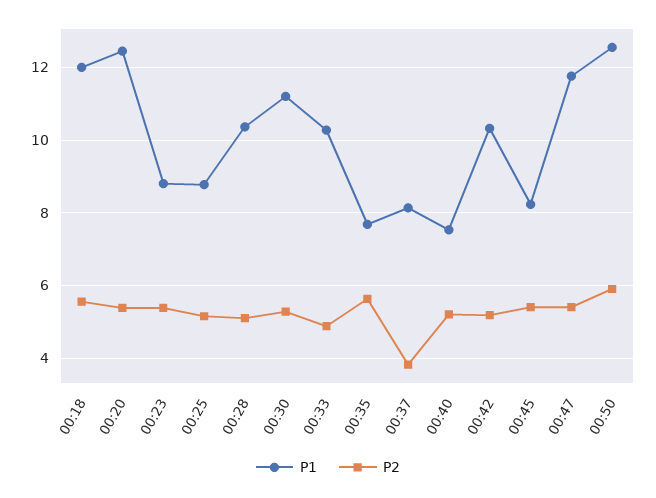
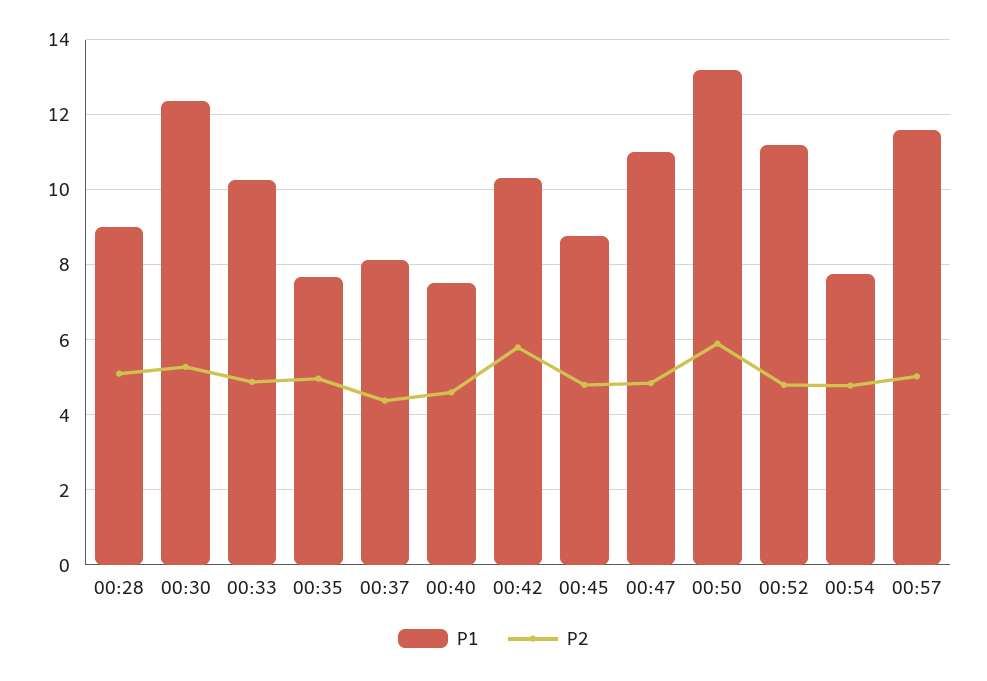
P1, 00:18: 12 -> none
P2, 00:18: 5.6 -> none
P1, 00:20: 12.4 -> none
P2, 00:20: 5.4 -> none
P1, 00:23: 8.8 -> none
P2, 00:23: 5.4 -> none
P1, 00:25: 8.8 -> none
P2, 00:25: 5.2 -> none
P1, 00:28: 10.4 -> 9
P1, 00:30: 11.2 -> 12.4
P2, 00:35: 5.6 -> 5
P2, 00:37: 3.8 -> 4.4
P2, 00:40: 5.2 -> 4.6
P2, 00:42: 5.2 -> 5.8
P1, 00:45: 8.2 -> 8.8
P2, 00:45: 5.4 -> 4.8
P1, 00:47: 11.8 -> 11
P2, 00:47: 5.4 -> 4.8
P1, 00:50: 12.6 -> 13.2
P1, 00:52: none -> 11.2
P2, 00:52: none -> 4.8
P1, 00:54: none -> 7.8
P2, 00:54: none -> 4.8
P1, 00:57: none -> 11.6
P2, 00:57: none -> 5

